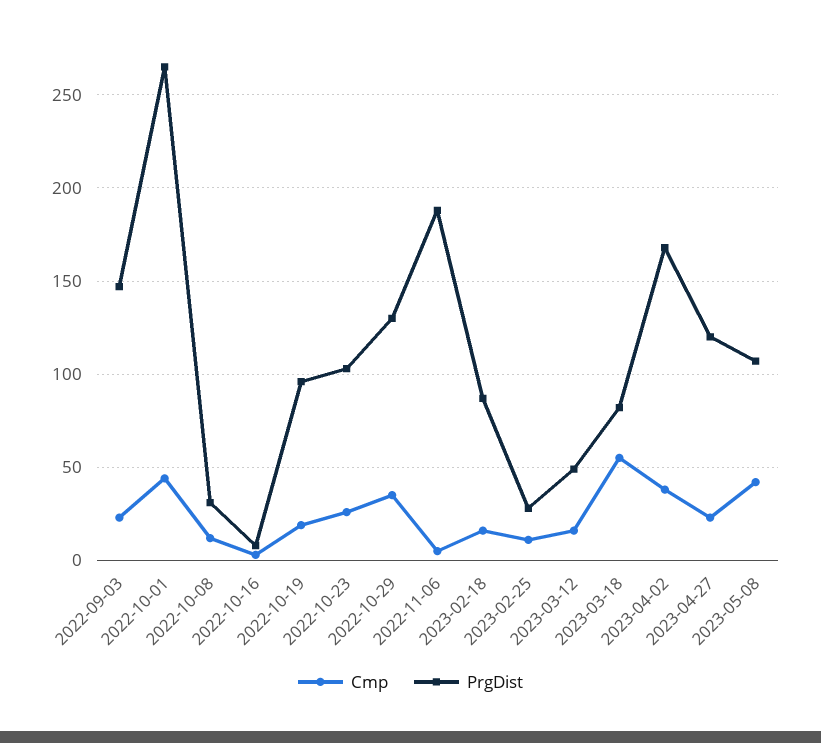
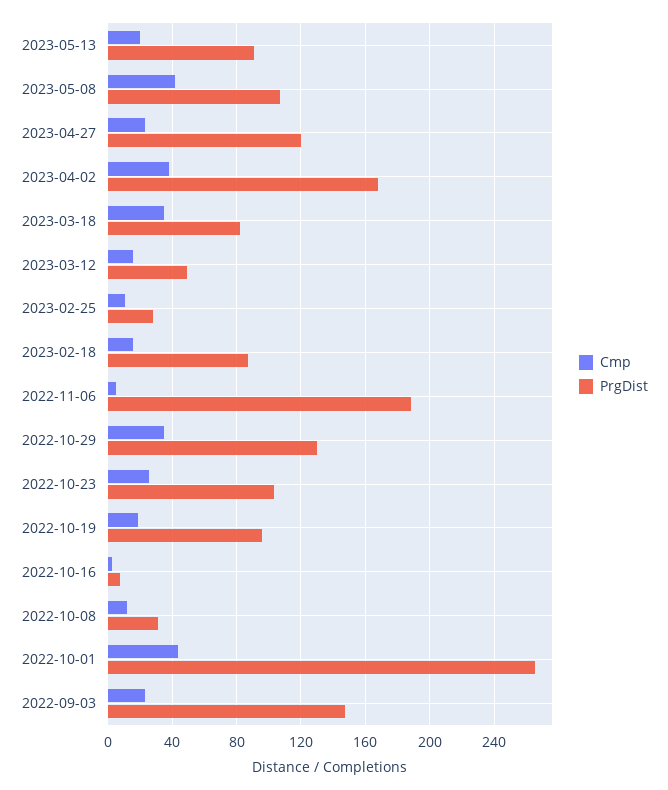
Cmp, 2023-03-18: 55 -> 35
Cmp, 2023-05-13: none -> 20
PrgDist, 2023-05-13: none -> 90

